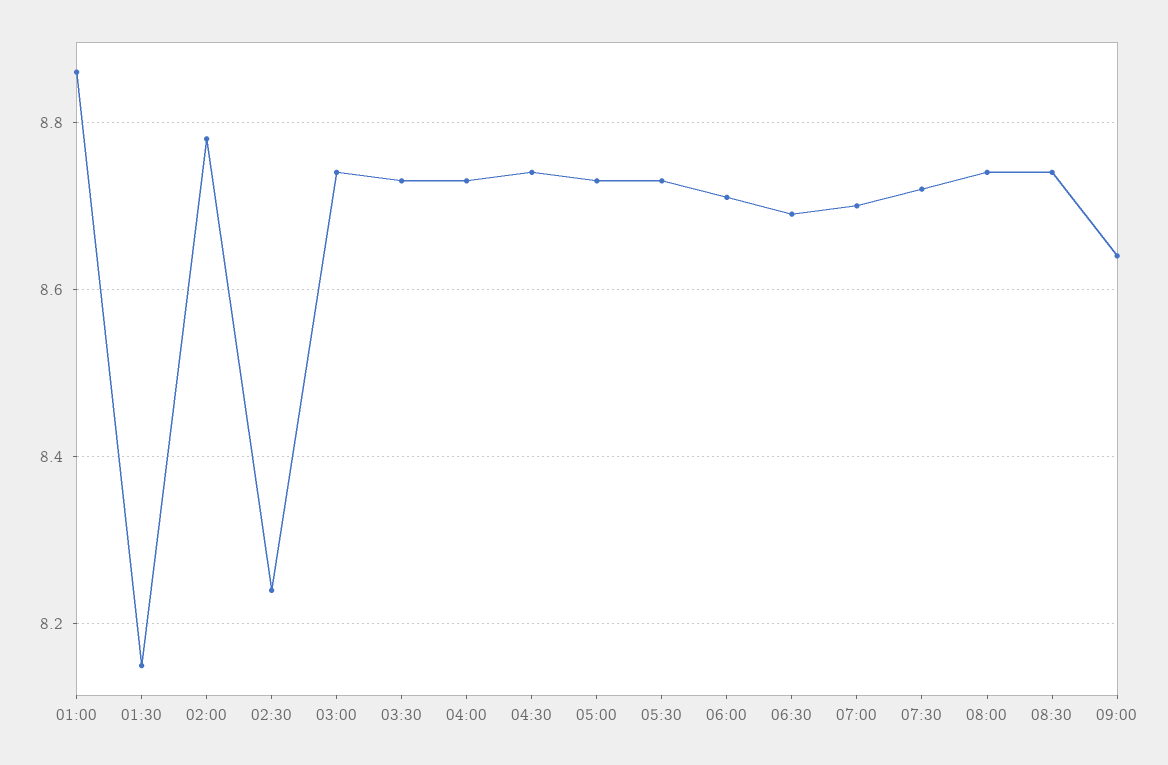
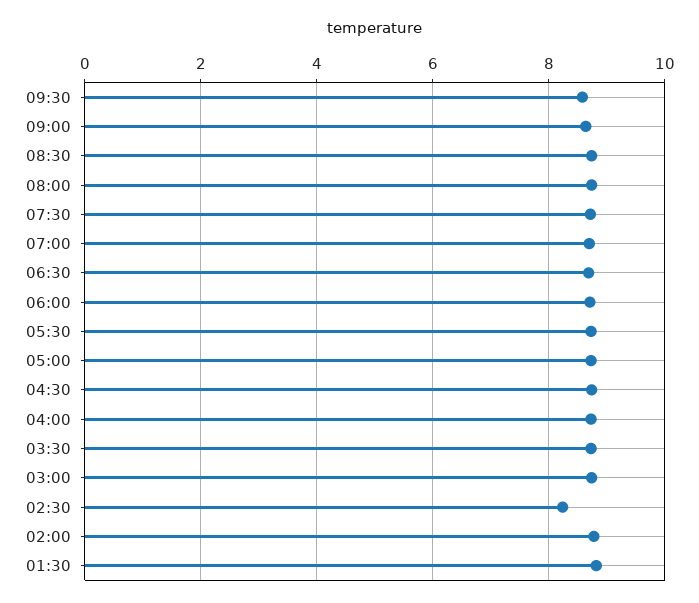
01:00: 8.85 -> none
01:30: 8.15 -> 8.8
09:30: none -> 8.6

